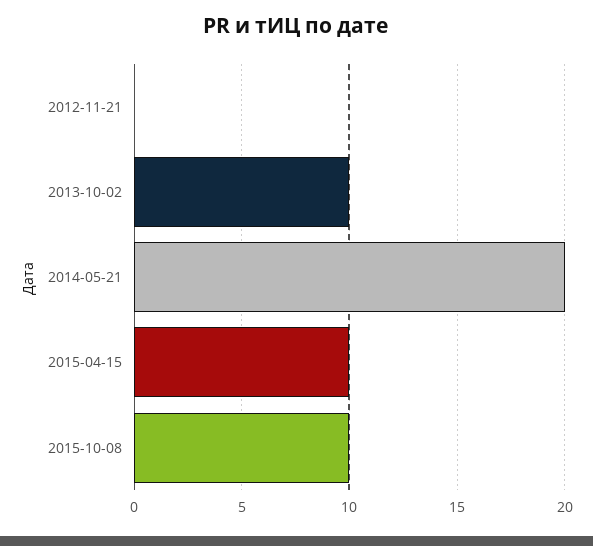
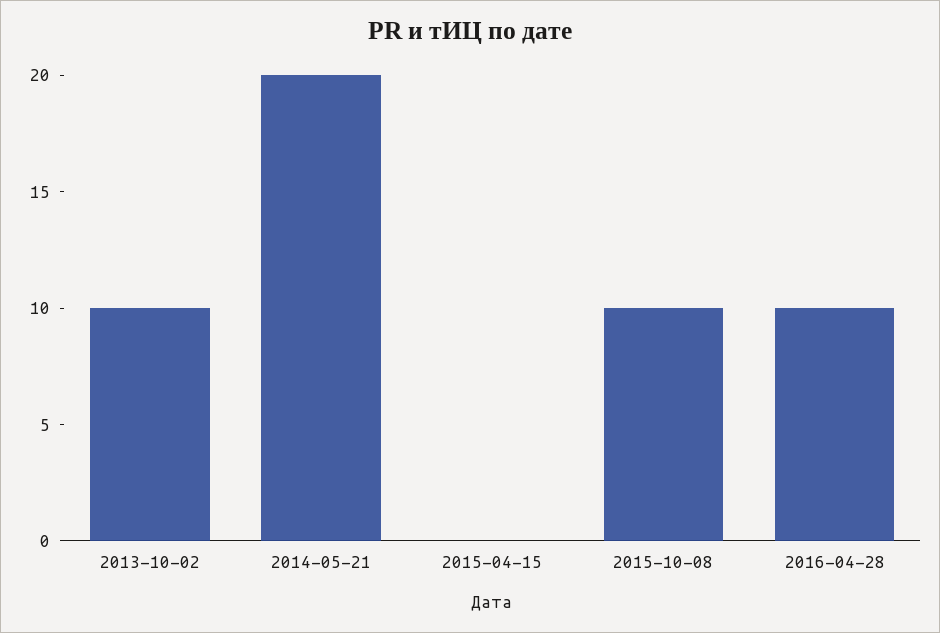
2012-11-21: 0 -> none
2015-04-15: 10 -> 0
2016-04-28: none -> 10

